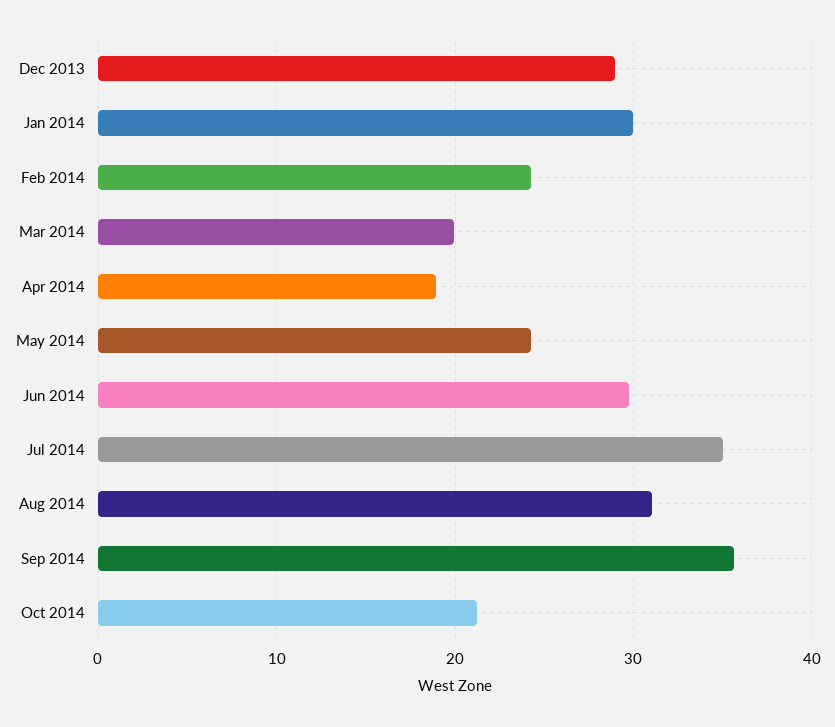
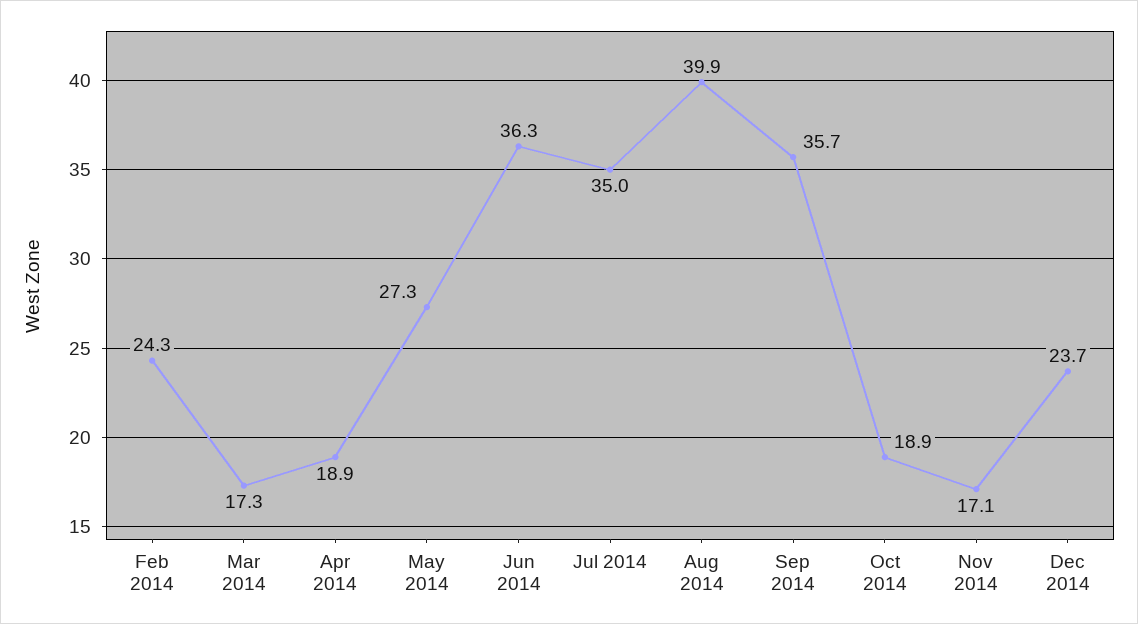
Dec 2013: 29 -> none
Jan 2014: 30 -> none
Mar 2014: 20 -> 17.3
May 2014: 24 -> 27.3
Jun 2014: 30 -> 36.3
Aug 2014: 31 -> 39.9
Oct 2014: 21 -> 18.9
Nov 2014: none -> 17.1
Dec 2014: none -> 23.7

